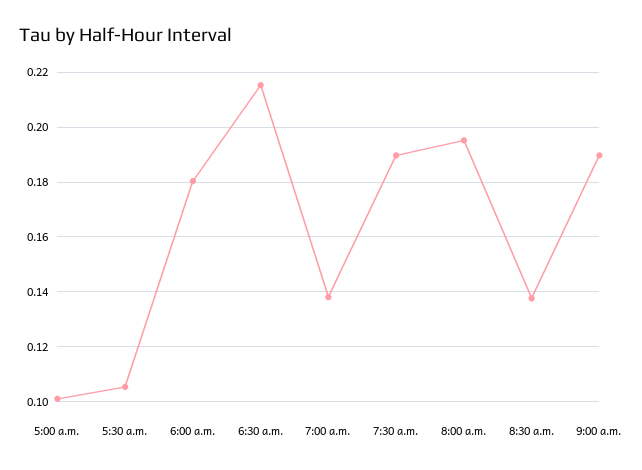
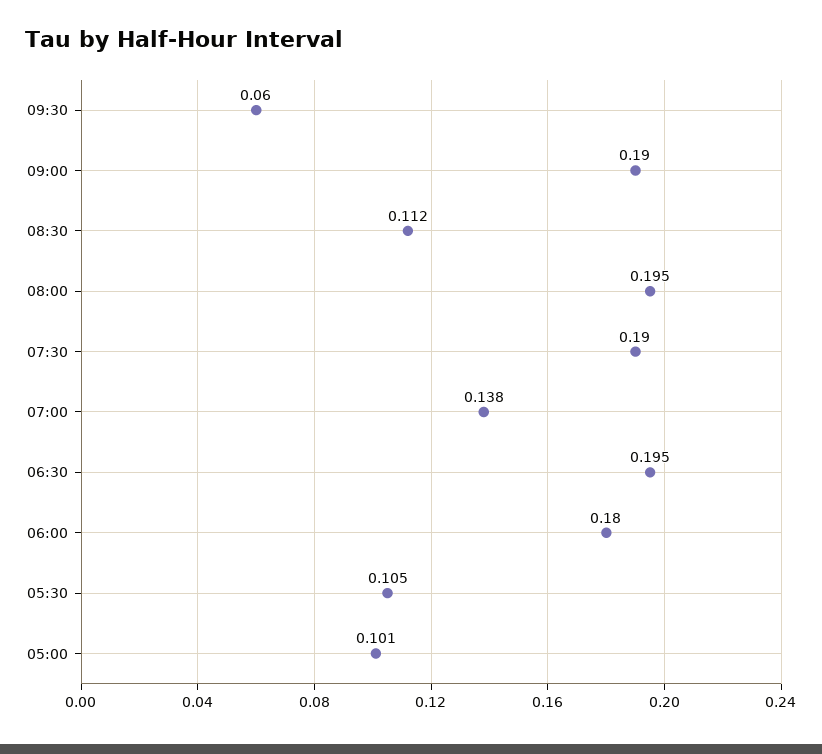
6:30 a.m.: 0.215 -> 0.195
8:30 a.m.: 0.1375 -> 0.112
09:30: none -> 0.06

